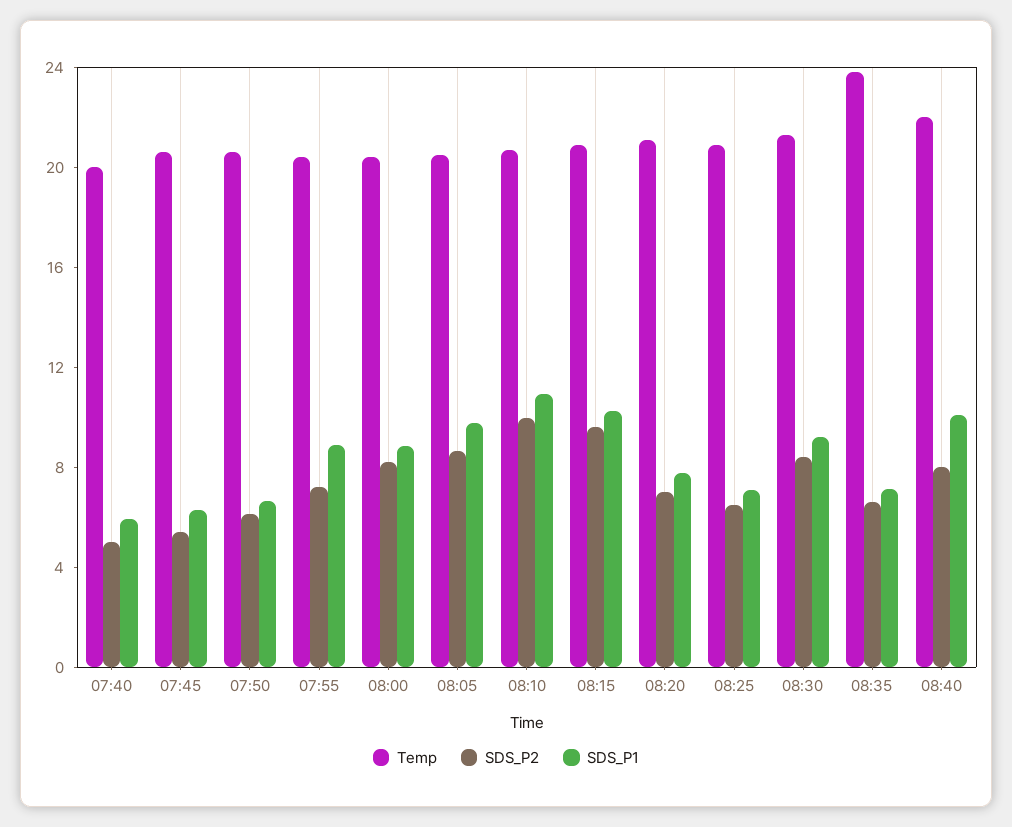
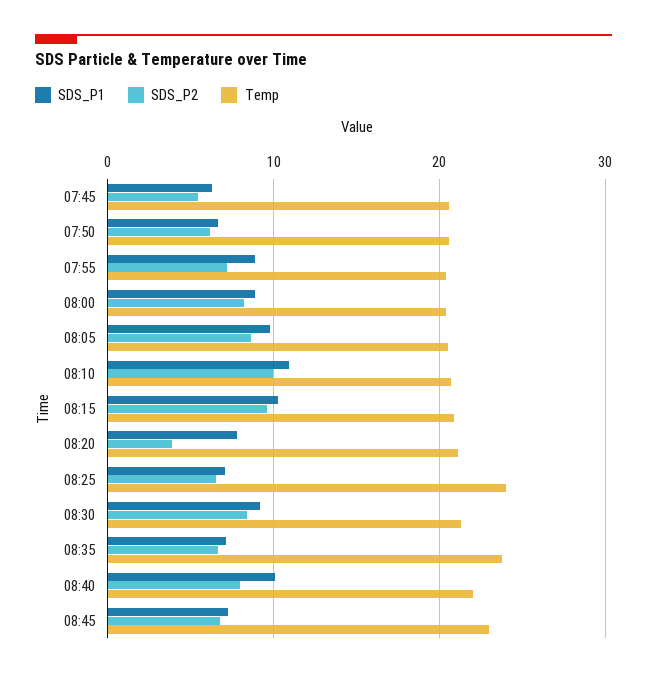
Temp, 07:40: 20 -> none
SDS_P2, 07:40: 5 -> none
SDS_P1, 07:40: 6 -> none
SDS_P2, 08:20: 7 -> 4
Temp, 08:25: 21 -> 24
SDS_P1, 08:45: none -> 7
SDS_P2, 08:45: none -> 7
Temp, 08:45: none -> 23

